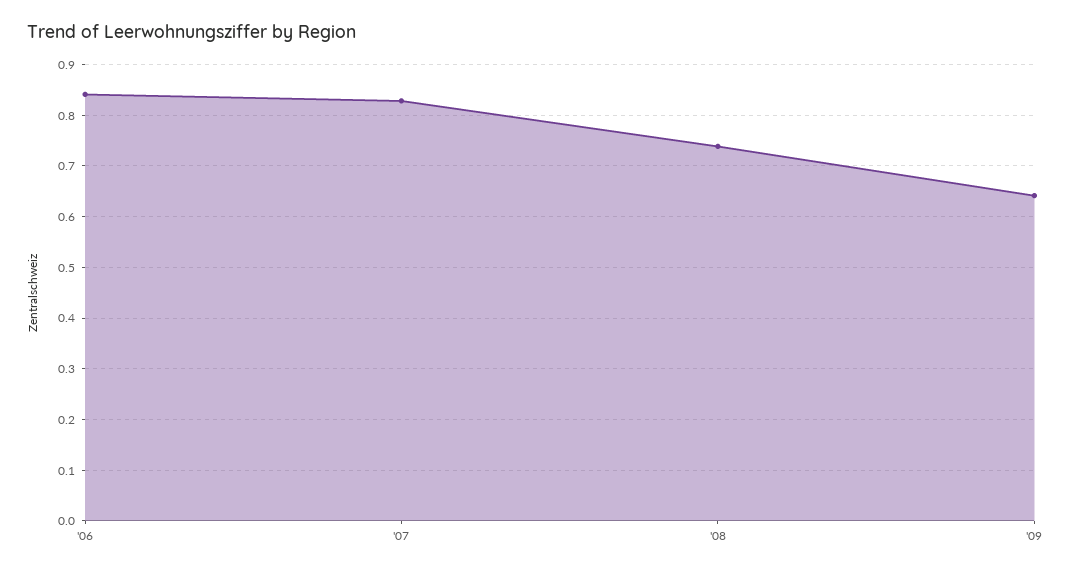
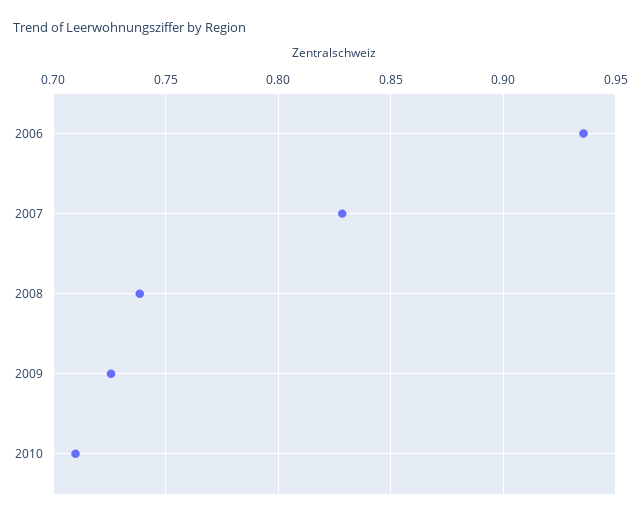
'06: 0.84 -> 0.935
'09: 0.64 -> 0.725
2010: none -> 0.71

